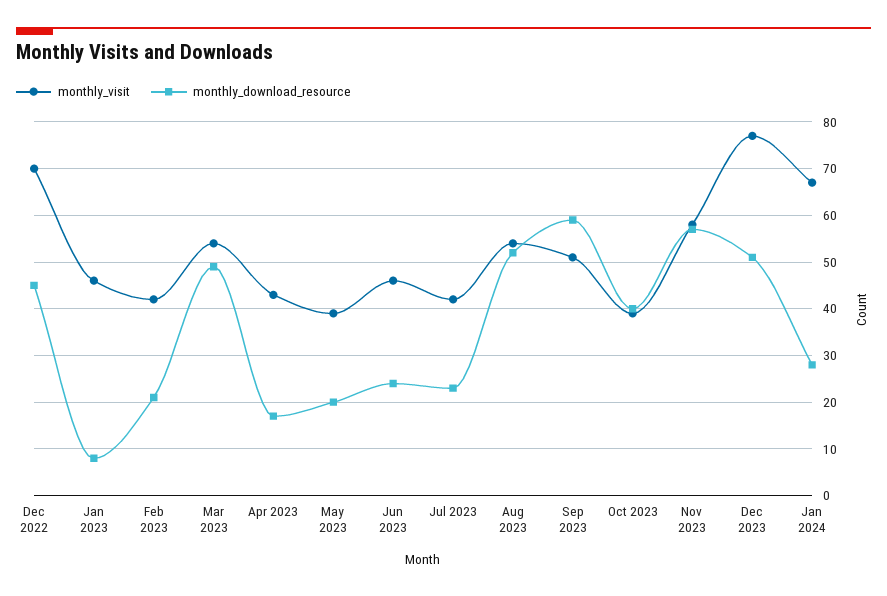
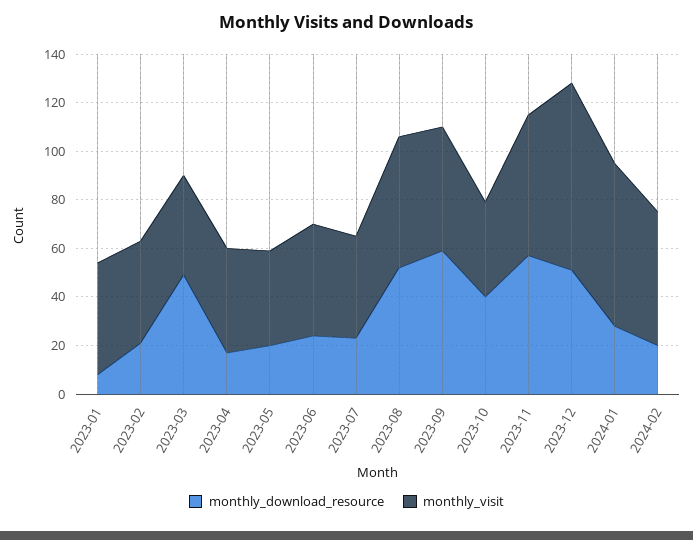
monthly_visit, Dec 2022: 70 -> none
monthly_download_resource, Dec 2022: 45 -> none
monthly_visit, Mar 2023: 55 -> 40
monthly_download_resource, 2024-02: none -> 20
monthly_visit, 2024-02: none -> 55

